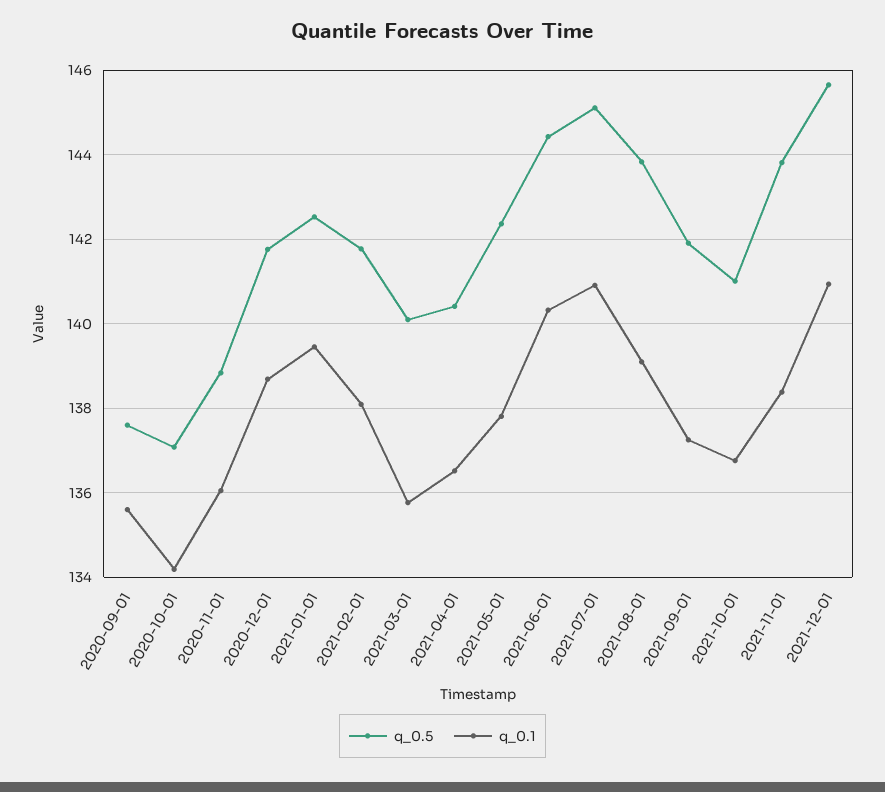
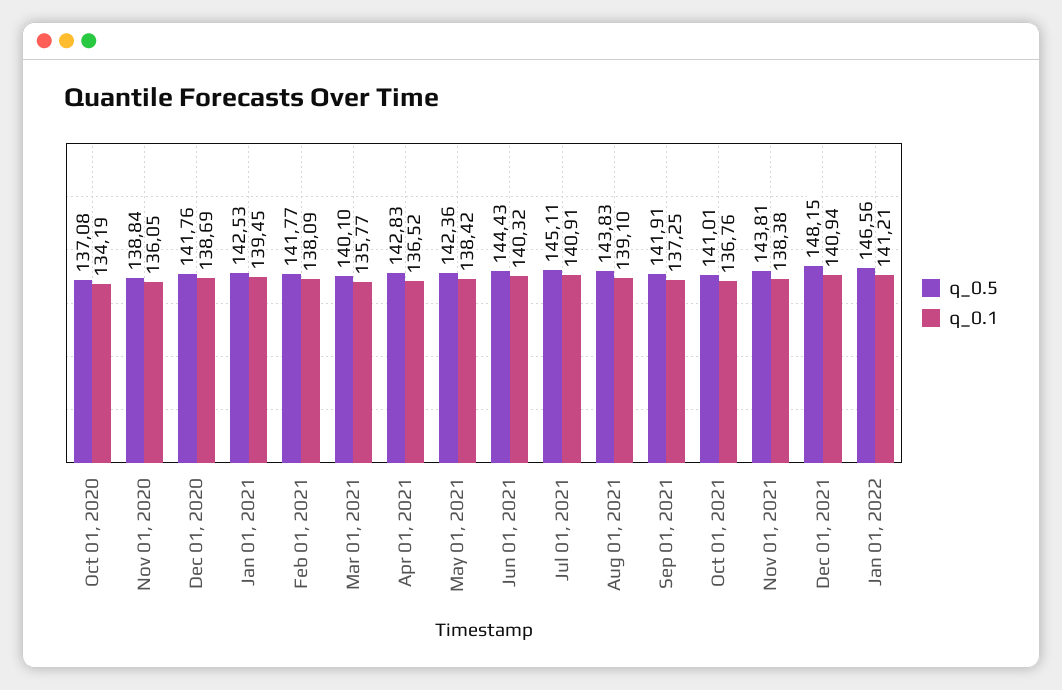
q_0.5, 2020-09-01: 137.6 -> none
q_0.1, 2020-09-01: 135.6 -> none
q_0.5, 2021-04-01: 140.4 -> 142.83
q_0.1, 2021-05-01: 137.8 -> 138.42
q_0.5, 2021-12-01: 145.6 -> 148.15
q_0.5, Jan 01, 2022: none -> 146.56
q_0.1, Jan 01, 2022: none -> 141.21

